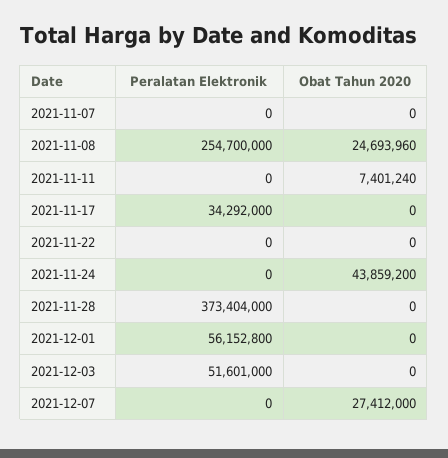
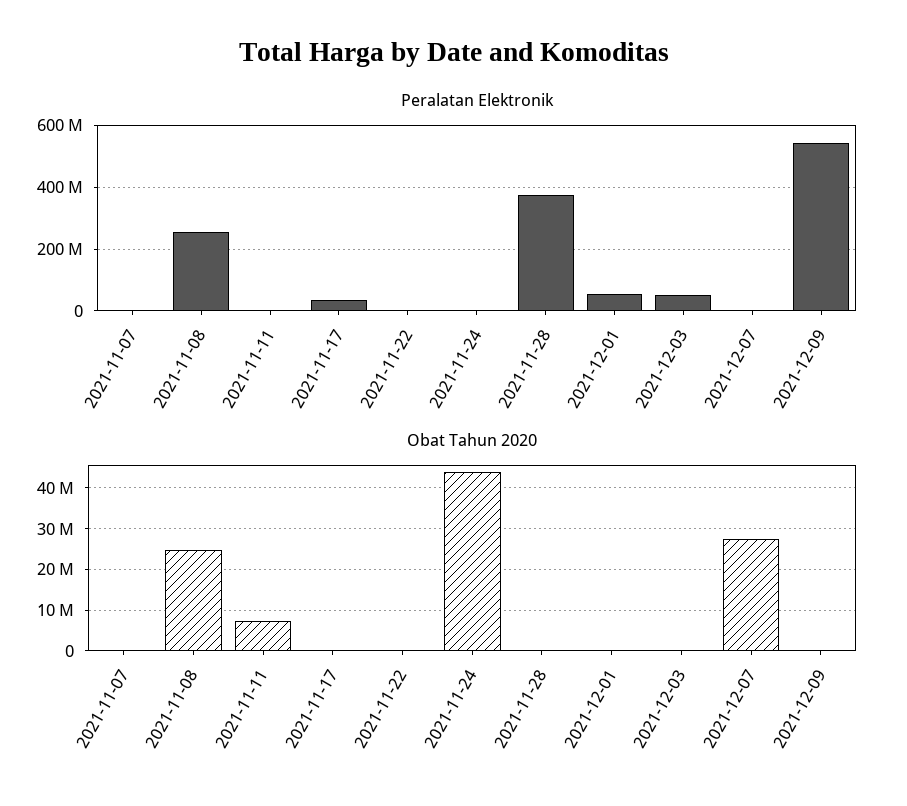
Peralatan Elektronik, 2021-12-09: none -> 540000000
Obat Tahun 2020, 2021-12-09: none -> 0

